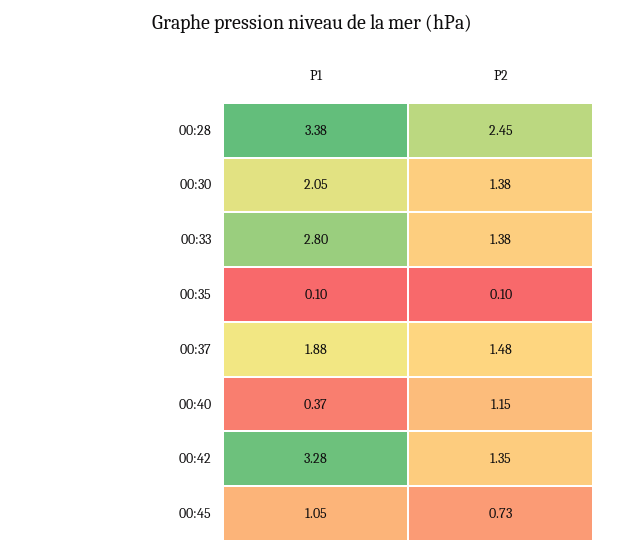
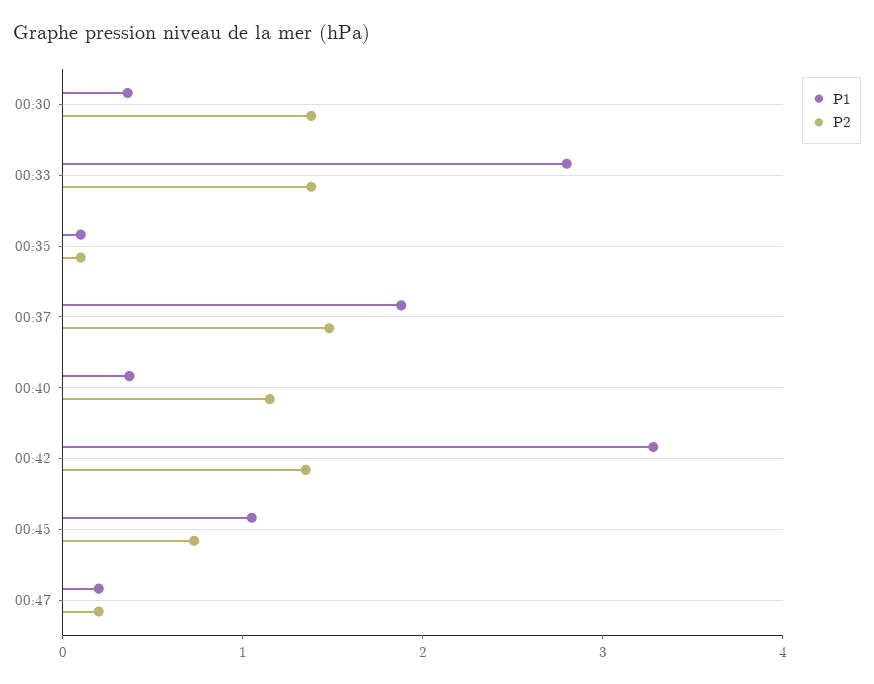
P1, 00:28: 3.38 -> none
P2, 00:28: 2.45 -> none
P1, 00:30: 2.05 -> 0.4
P1, 00:47: none -> 0.2
P2, 00:47: none -> 0.2

